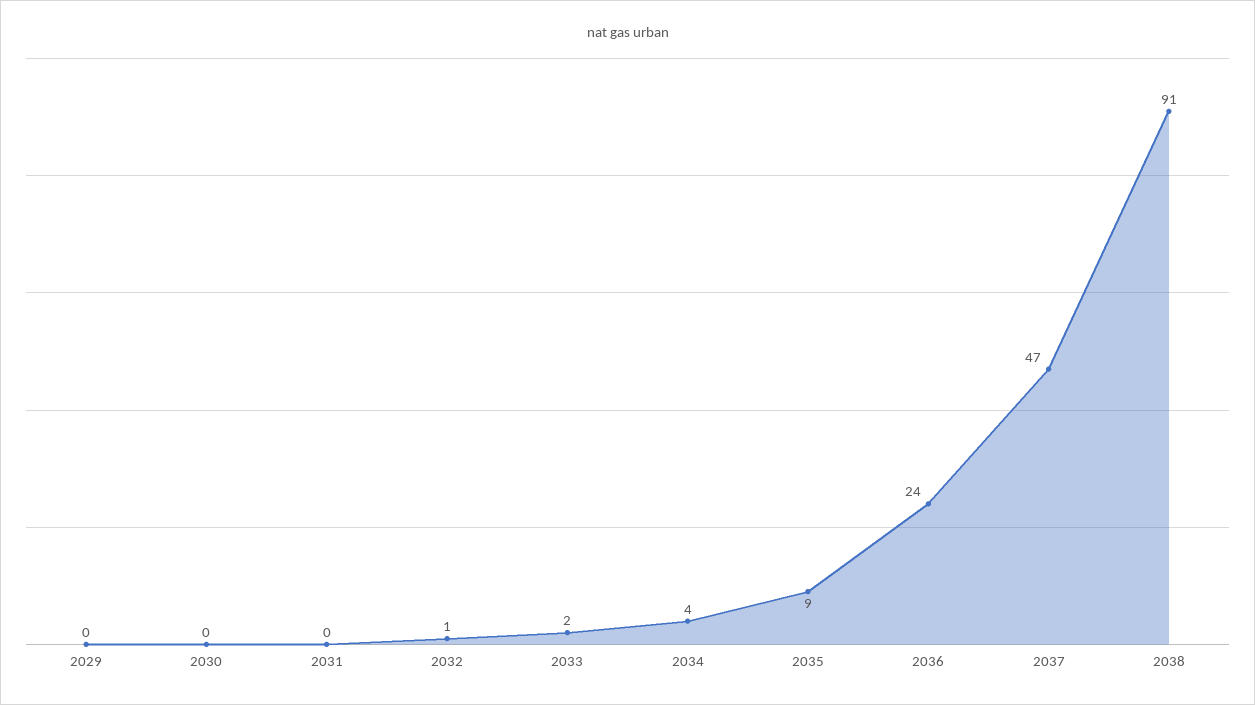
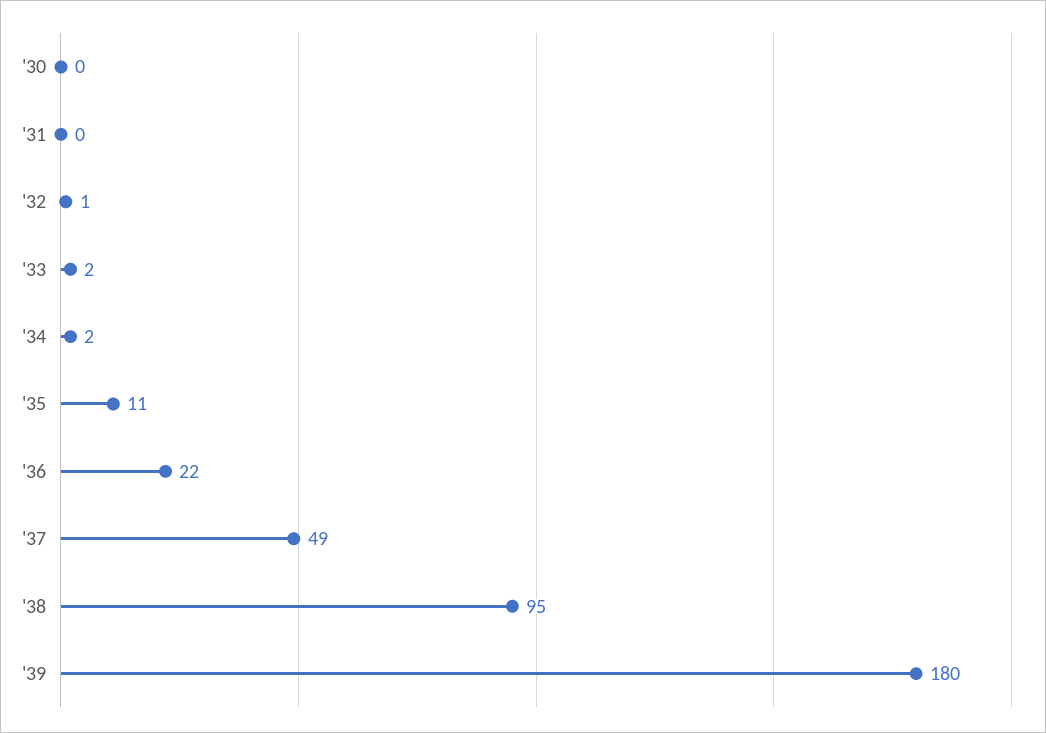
2029: 0 -> none
2034: 4 -> 2
2035: 9 -> 11
2036: 24 -> 22
2037: 47 -> 49
2038: 91 -> 95
'39: none -> 180

